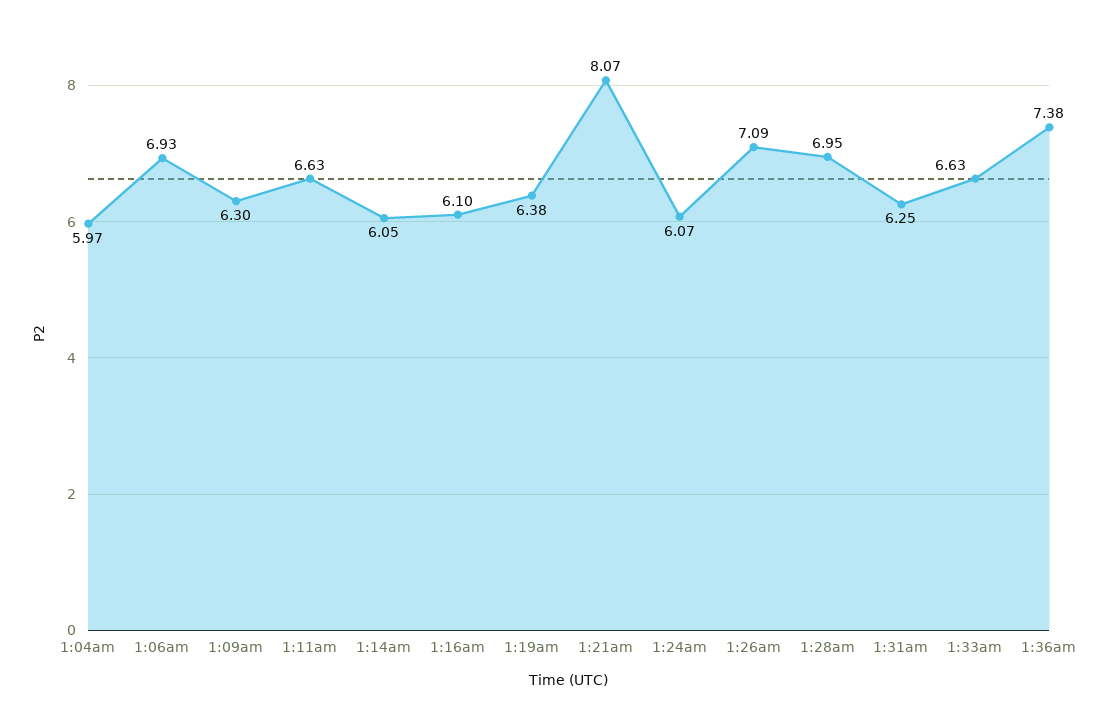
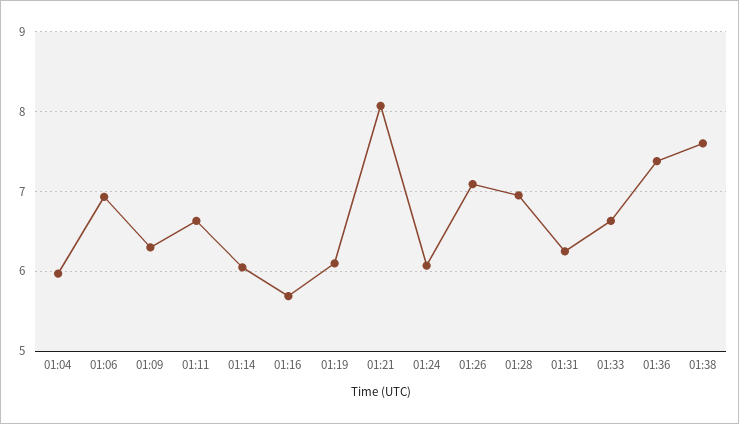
1:16am: 6.1 -> 5.7
1:19am: 6.38 -> 6.1
01:38: none -> 7.6

